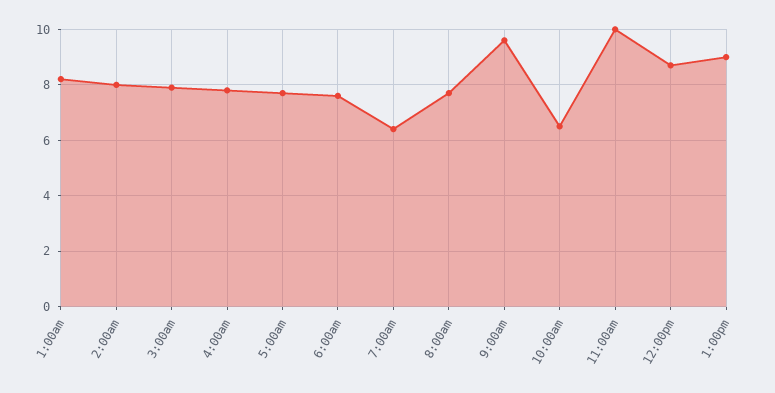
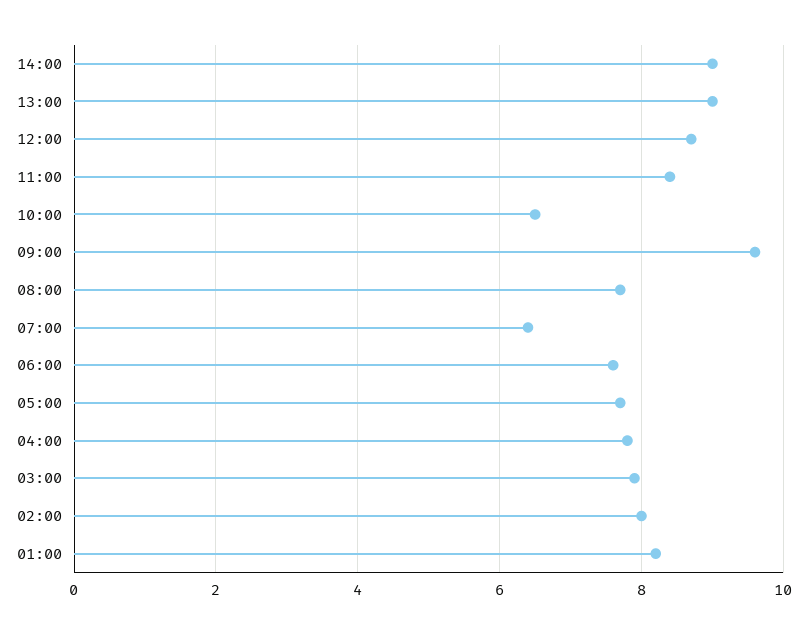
11:00am: 10 -> 8.5
14:00: none -> 9

